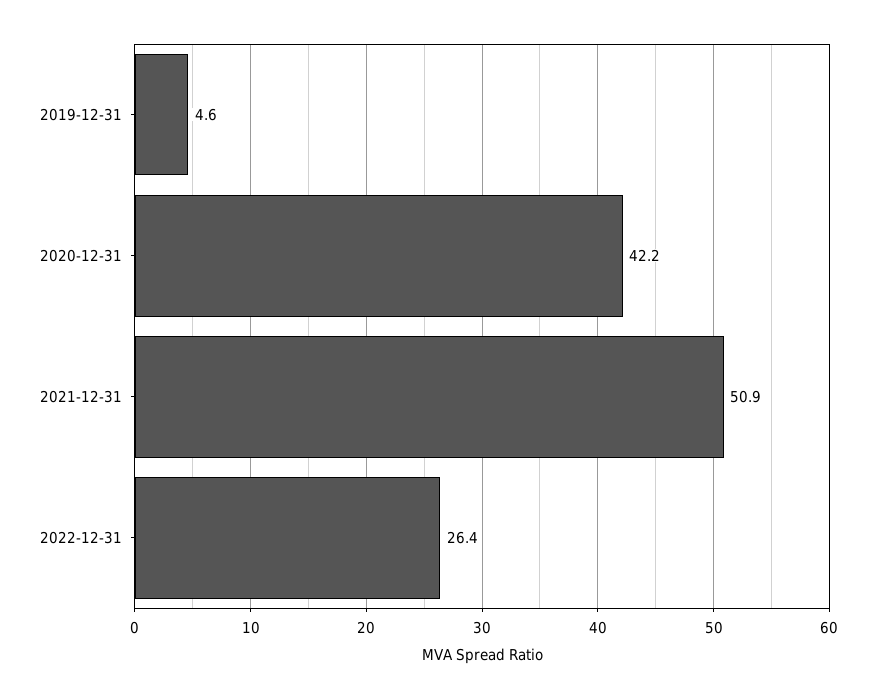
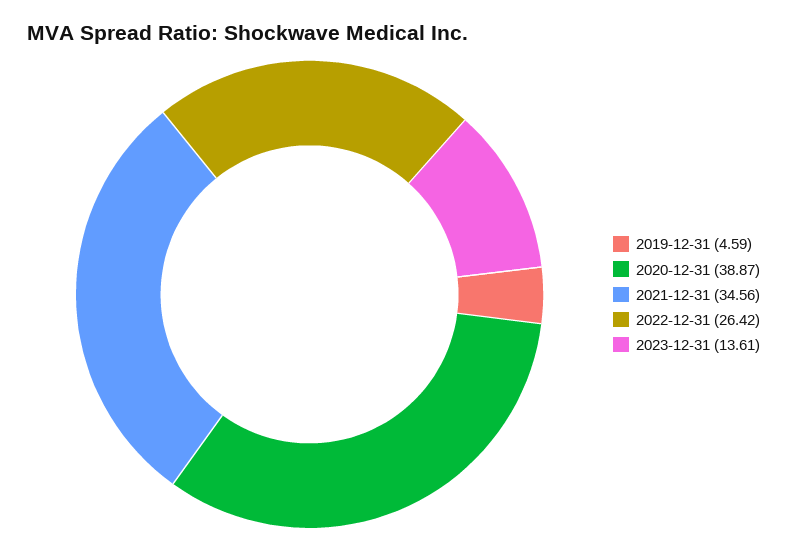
2020-12-31: 42.2 -> 38.87
2021-12-31: 50.9 -> 34.56
2023-12-31: none -> 13.61

